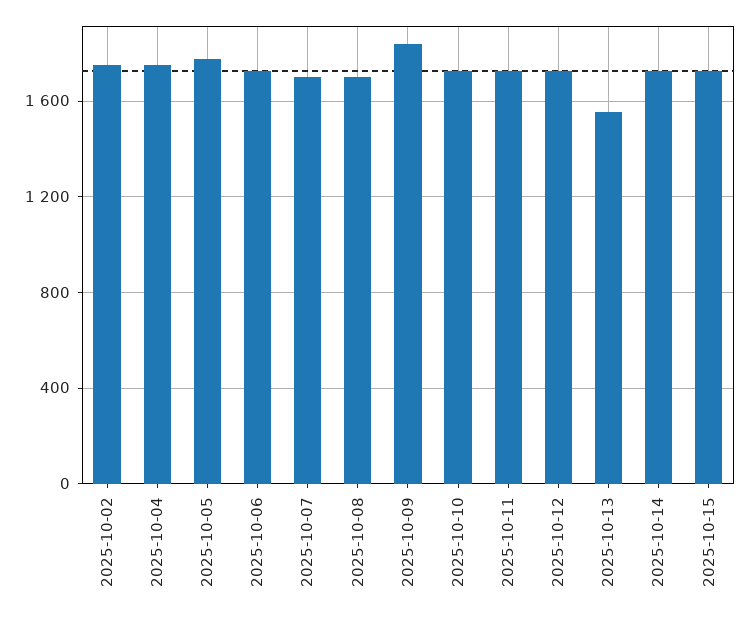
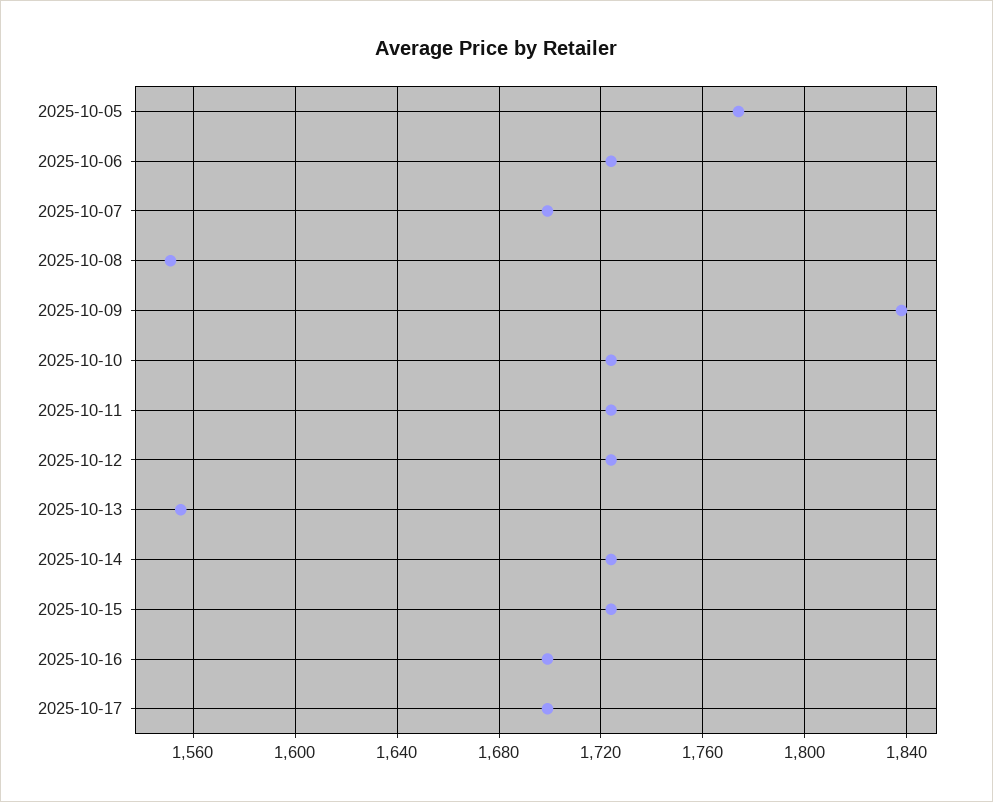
2025-10-02: 1750 -> none
2025-10-04: 1750 -> none
2025-10-08: 1700 -> 1550
2025-10-16: none -> 1700
2025-10-17: none -> 1700

